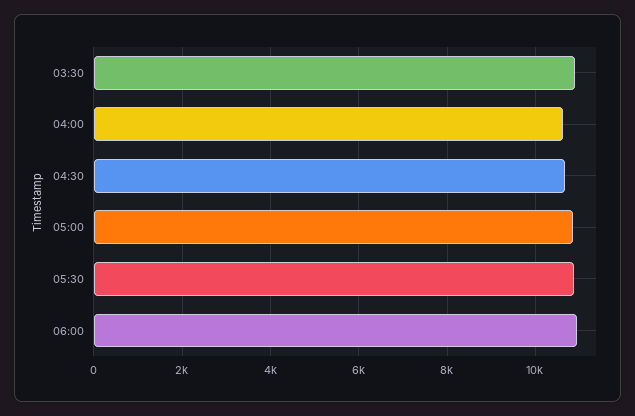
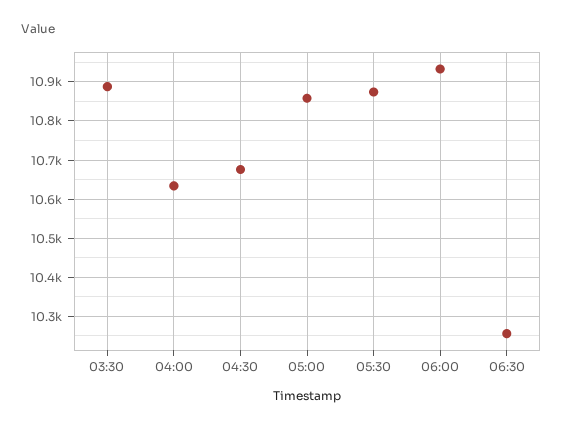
06:30: none -> 10260

